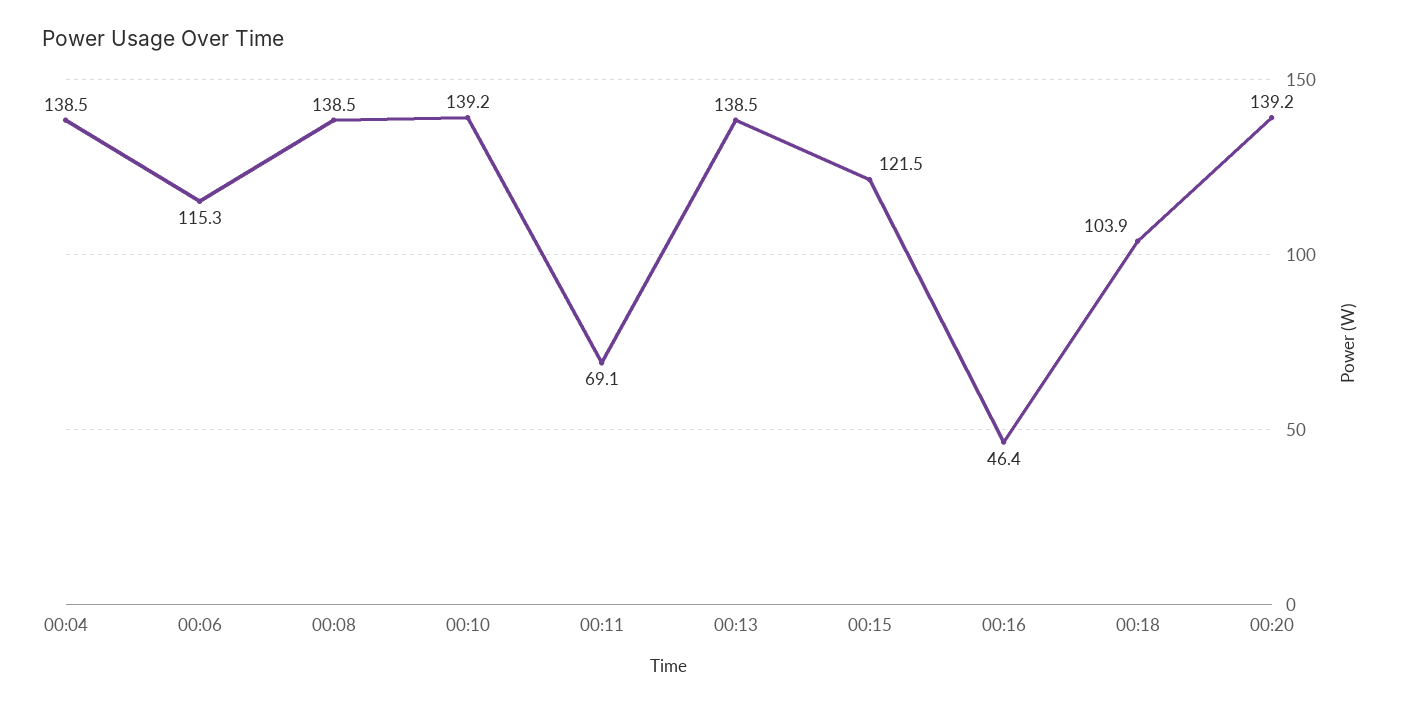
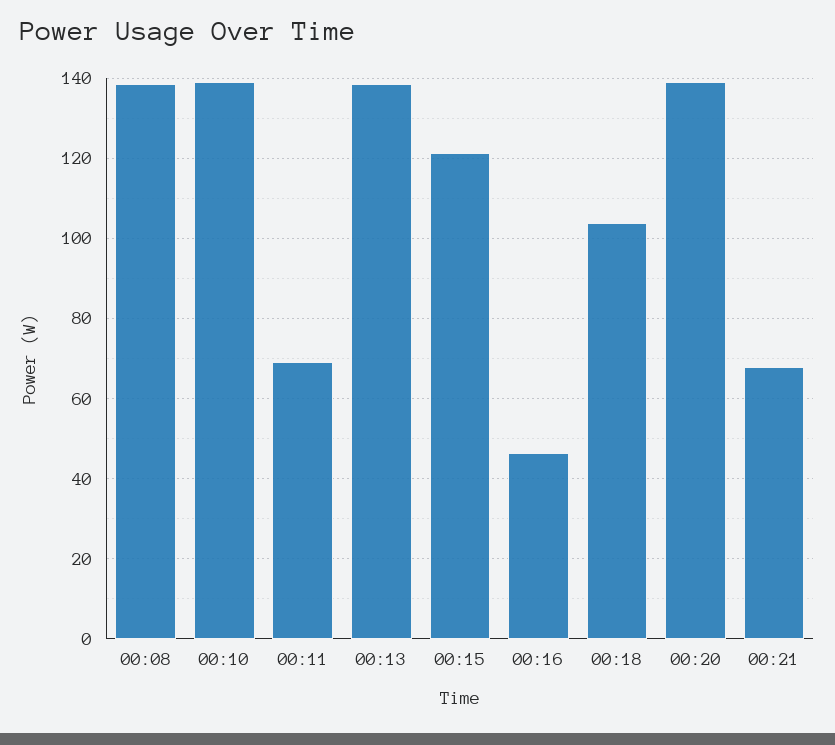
00:04: 138.5 -> none
00:06: 115.3 -> none
00:21: none -> 68

